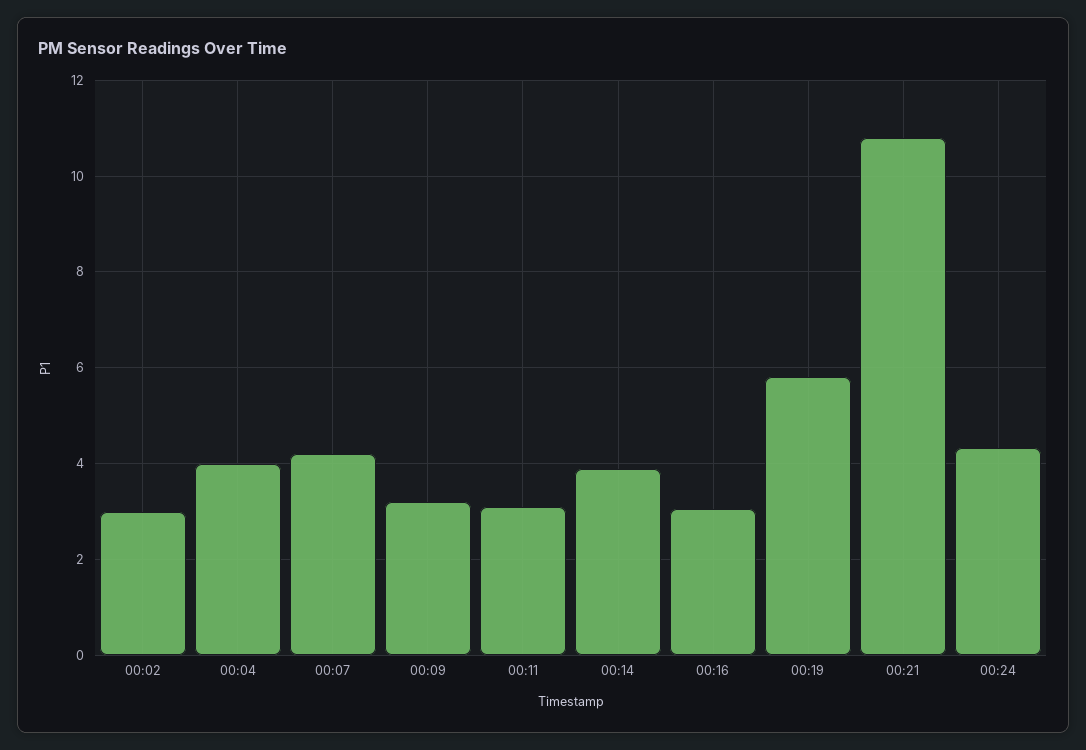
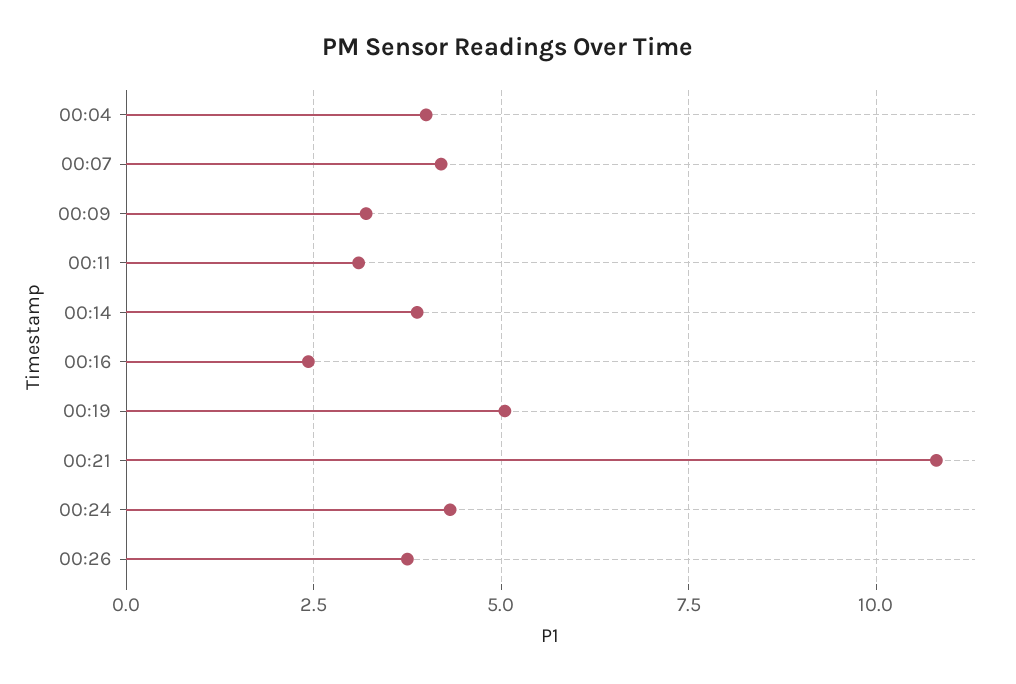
00:02: 3 -> none
00:16: 3 -> 2.5
00:19: 5.8 -> 5
00:26: none -> 3.75

